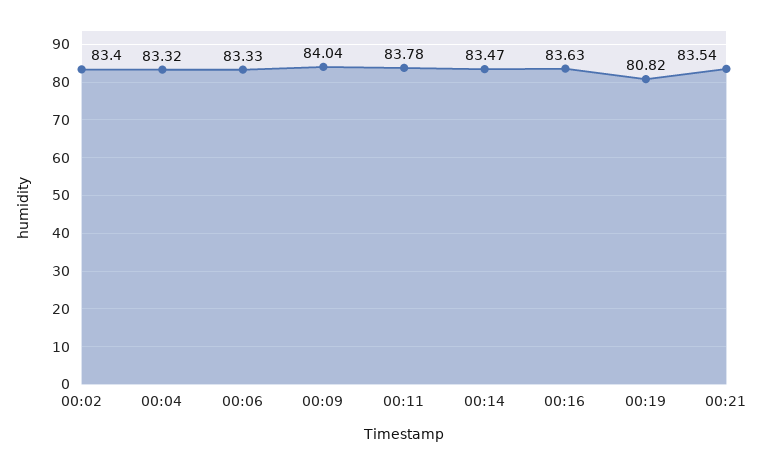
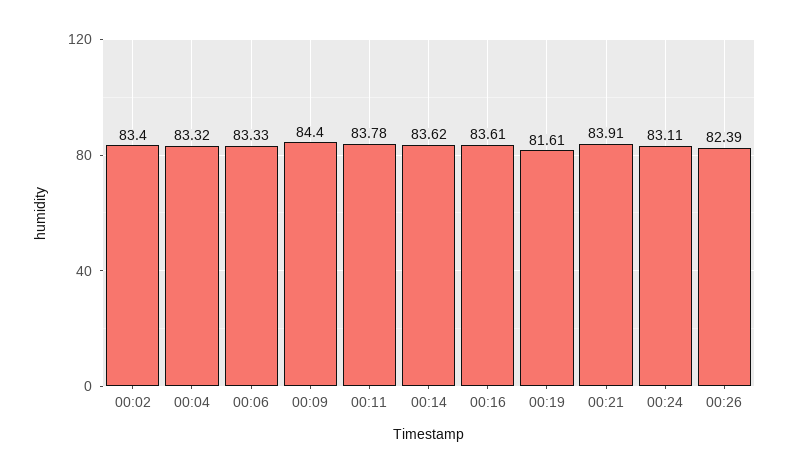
00:09: 84.04 -> 84.4
00:14: 83.47 -> 83.62
00:16: 83.63 -> 83.61
00:19: 80.82 -> 81.61
00:21: 83.54 -> 83.91
00:24: none -> 83.11
00:26: none -> 82.39

